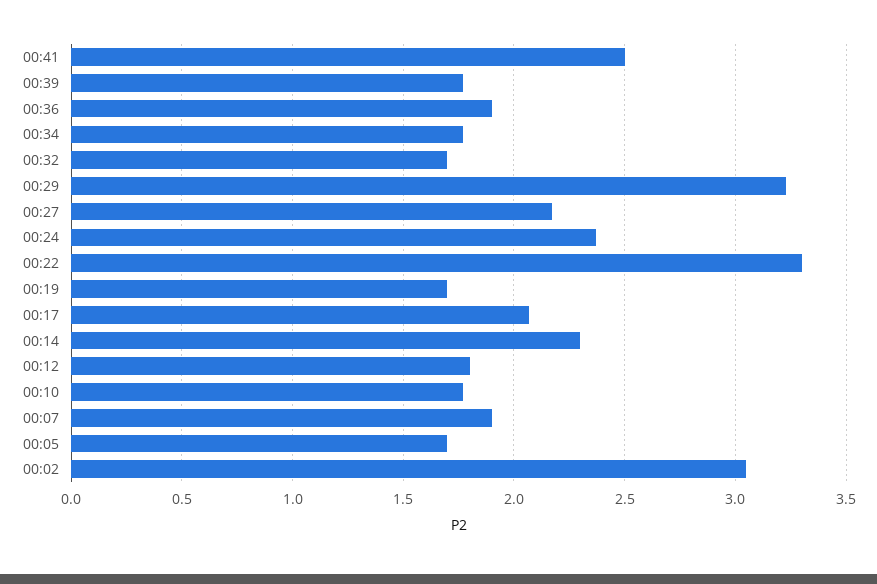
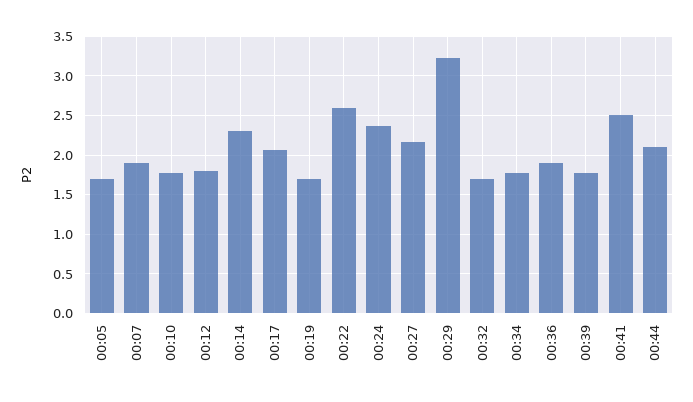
00:22: 3.3 -> 2.6
00:02: 3.05 -> none
00:44: none -> 2.1

